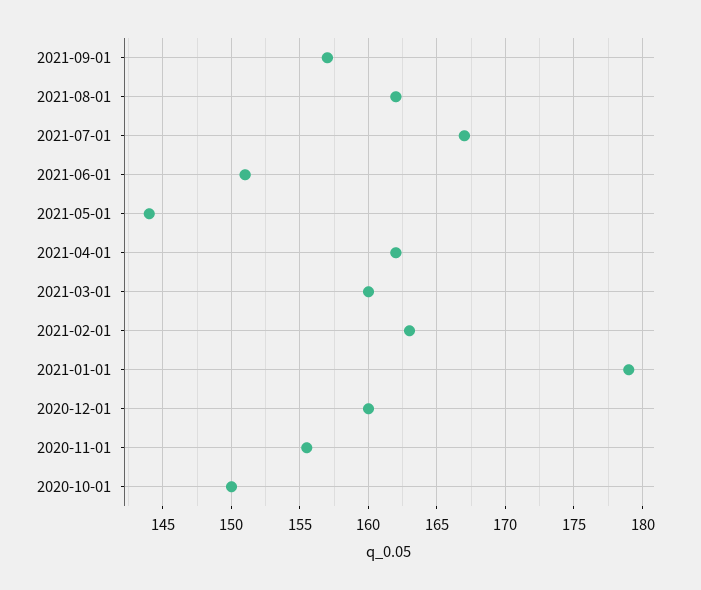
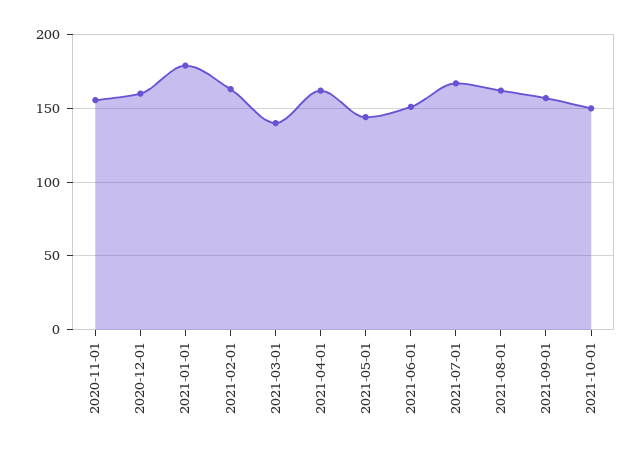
2021-03-01: 160 -> 140
2020-10-01: 150 -> none
2021-10-01: none -> 150

